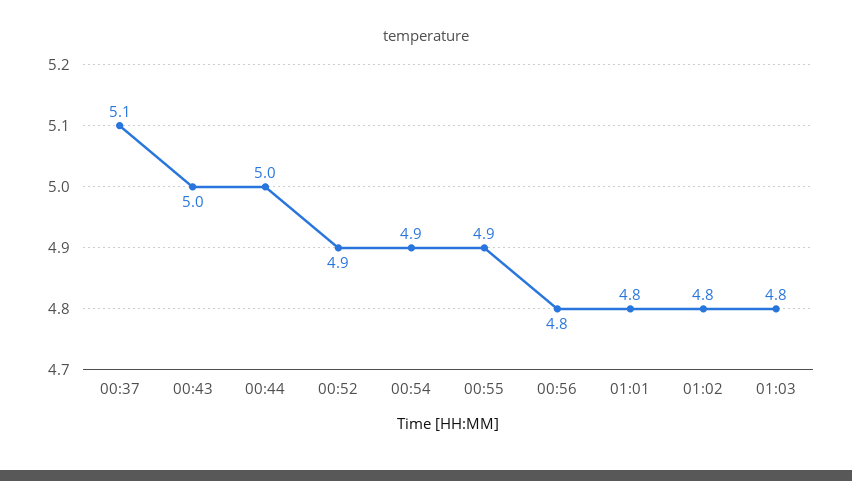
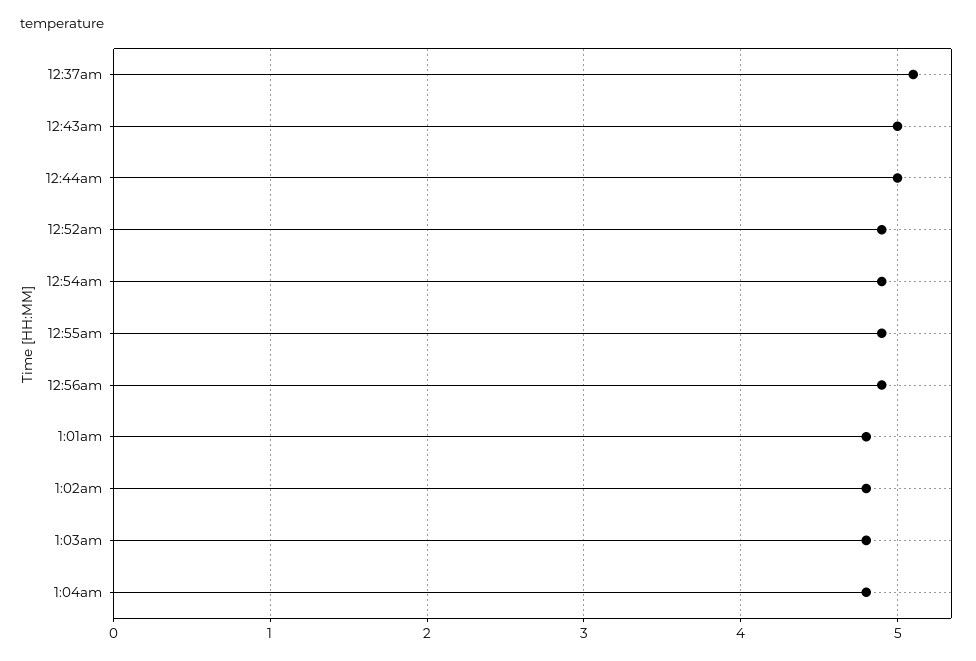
00:56: 4.8 -> 4.9
1:04am: none -> 4.8

